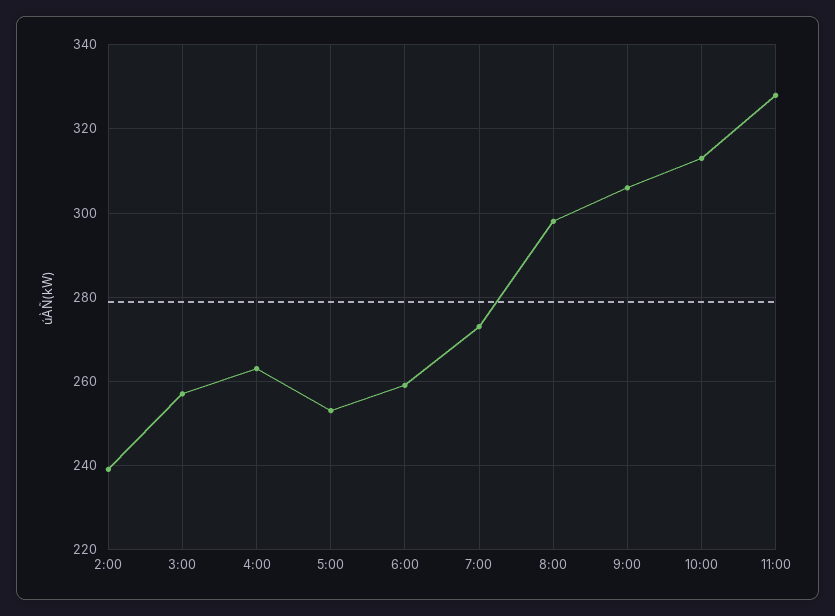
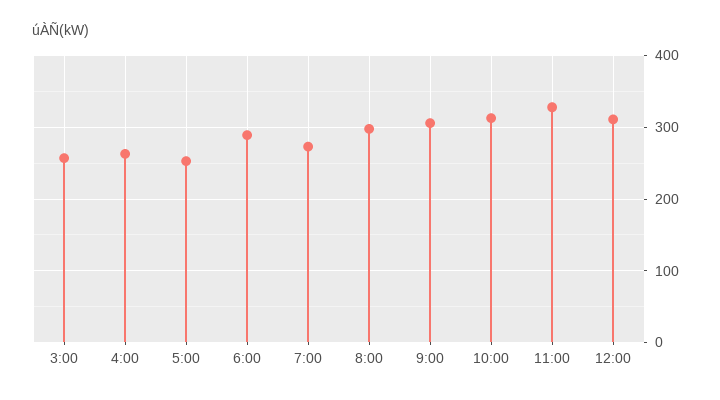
2:00: 240 -> none
6:00: 260 -> 290
12:00: none -> 310

